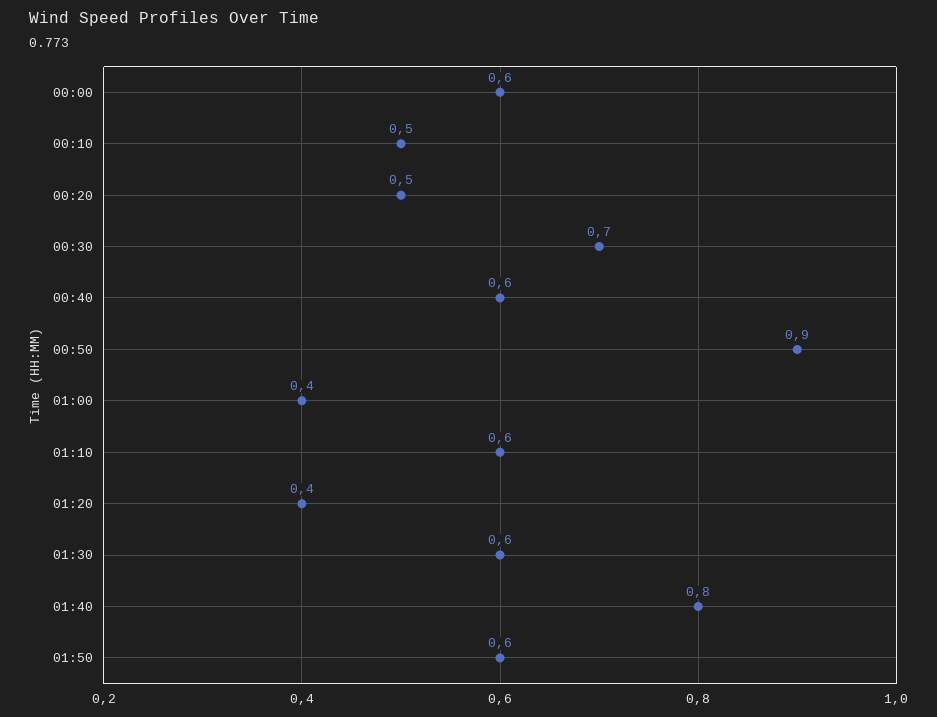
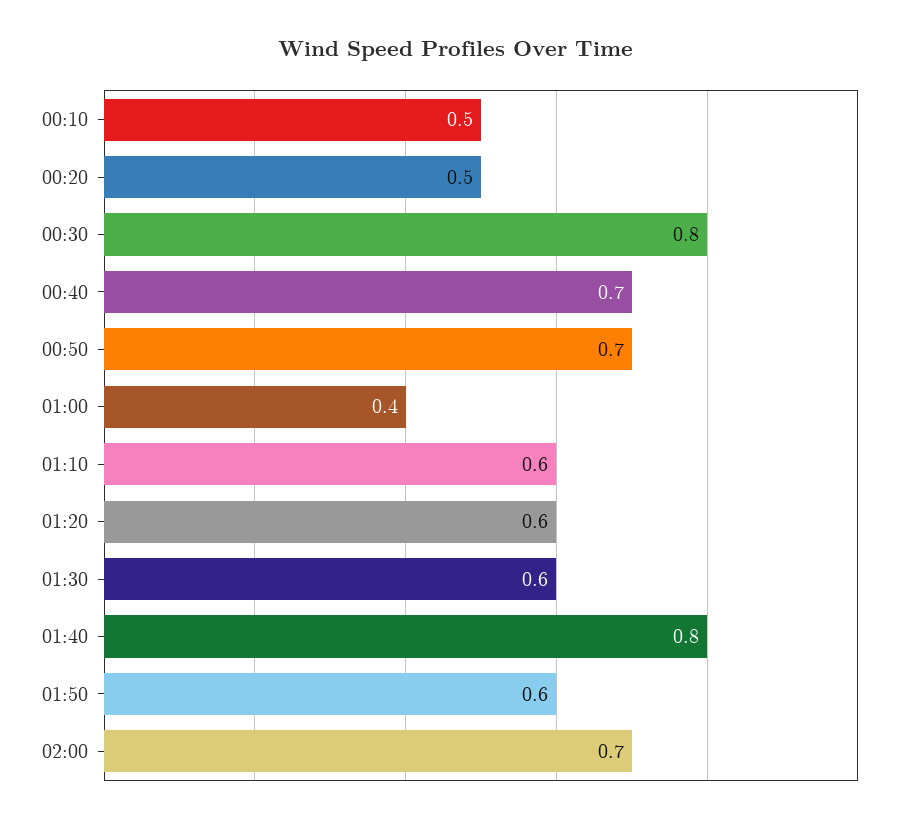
00:00: 0.6 -> none
00:30: 0.7 -> 0.8
00:40: 0.6 -> 0.7
00:50: 0.9 -> 0.7
01:20: 0.4 -> 0.6
02:00: none -> 0.7

